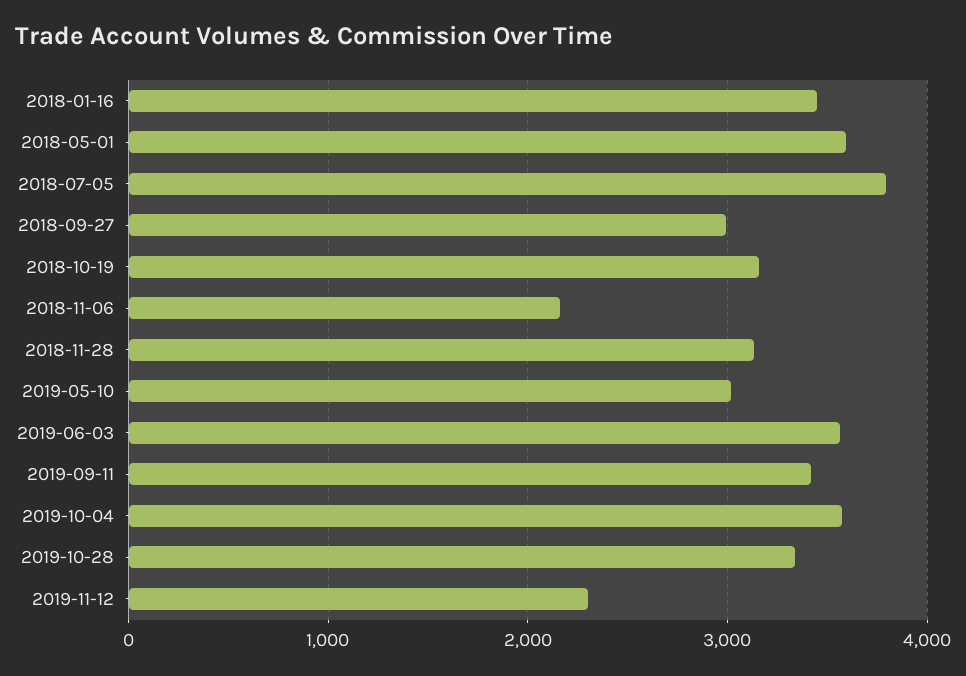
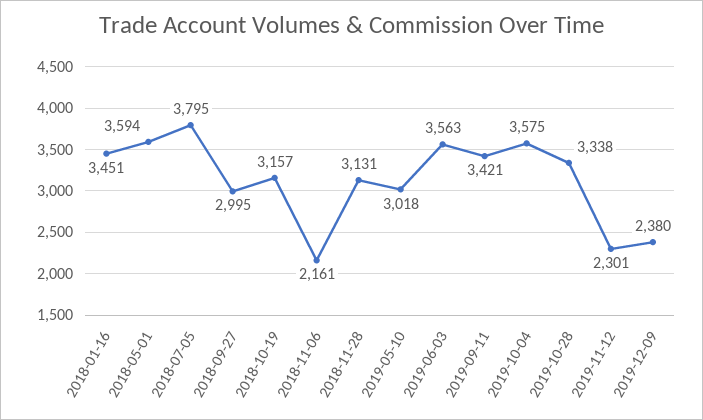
2019-12-09: none -> 2380

